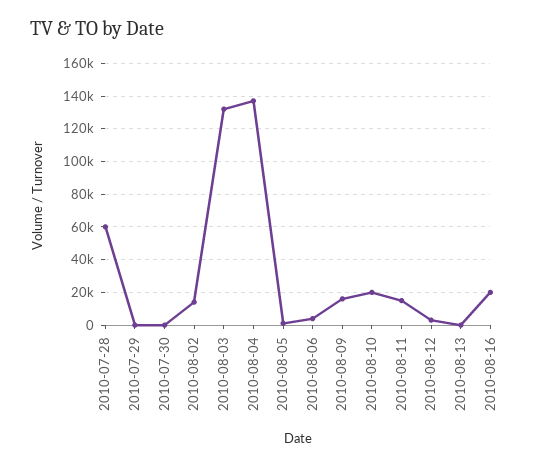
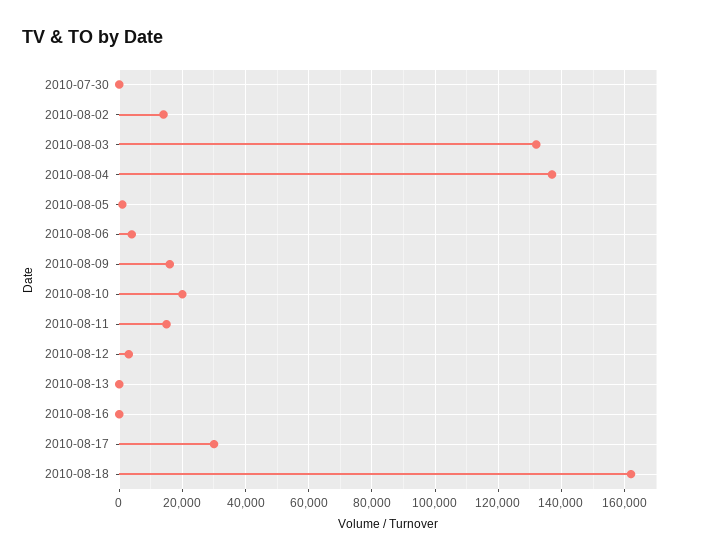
2010-07-28: 60000 -> none
2010-07-29: 0 -> none
2010-08-16: 20000 -> 0
2010-08-17: none -> 30000
2010-08-18: none -> 162000

